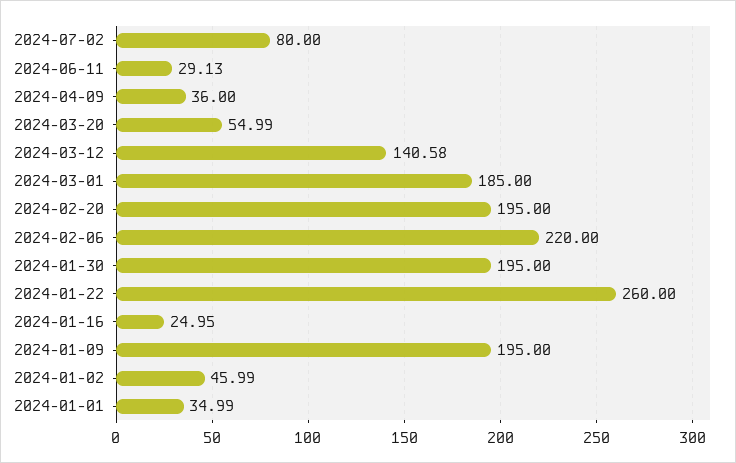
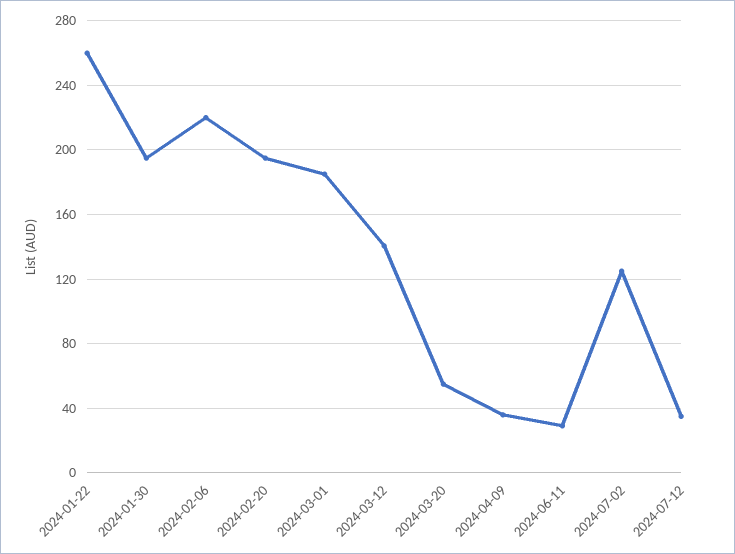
2024-07-02: 80 -> 125
2024-01-16: 24.95 -> none
2024-01-09: 195 -> none
2024-01-02: 45.99 -> none
2024-01-01: 34.99 -> none
2024-07-12: none -> 35

